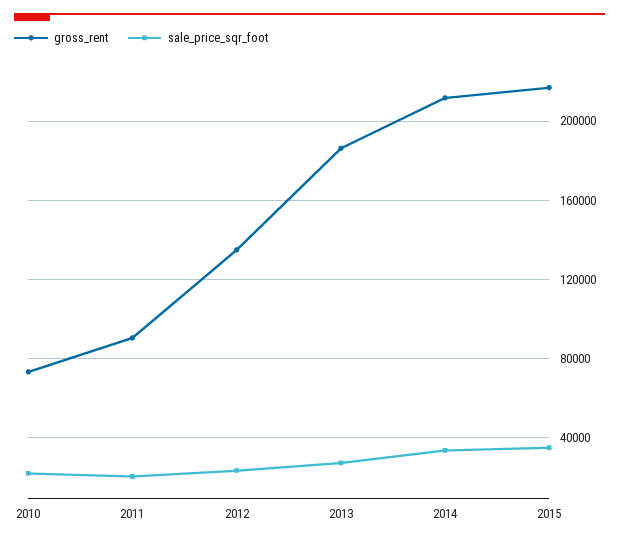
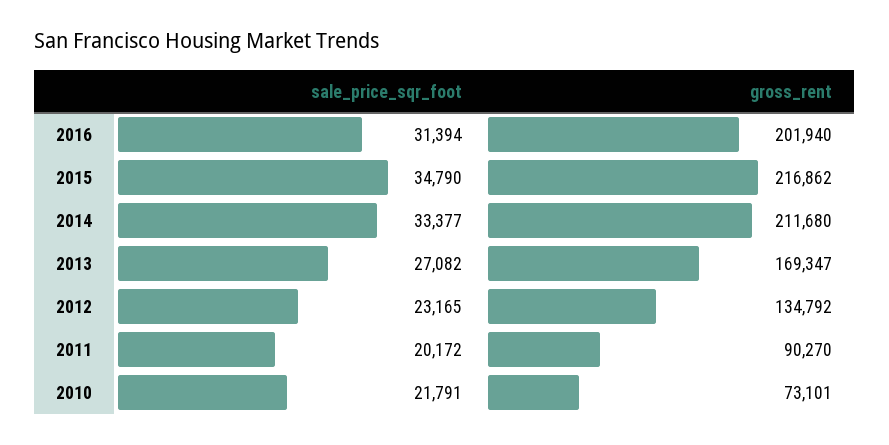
gross_rent, 2013: 185000 -> 169347
sale_price_sqr_foot, 2016: none -> 31394
gross_rent, 2016: none -> 201940

